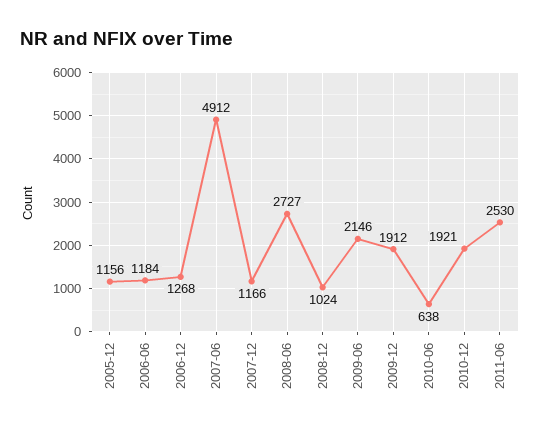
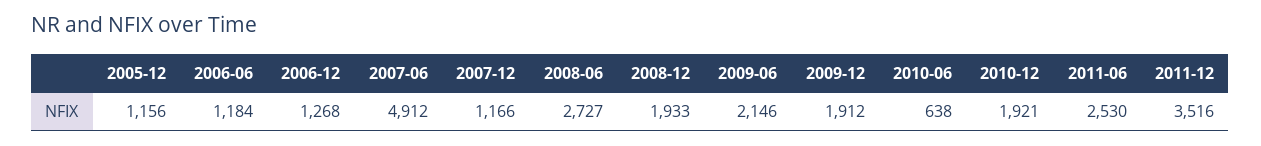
2008-12: 1024 -> 1933
2011-12: none -> 3516

